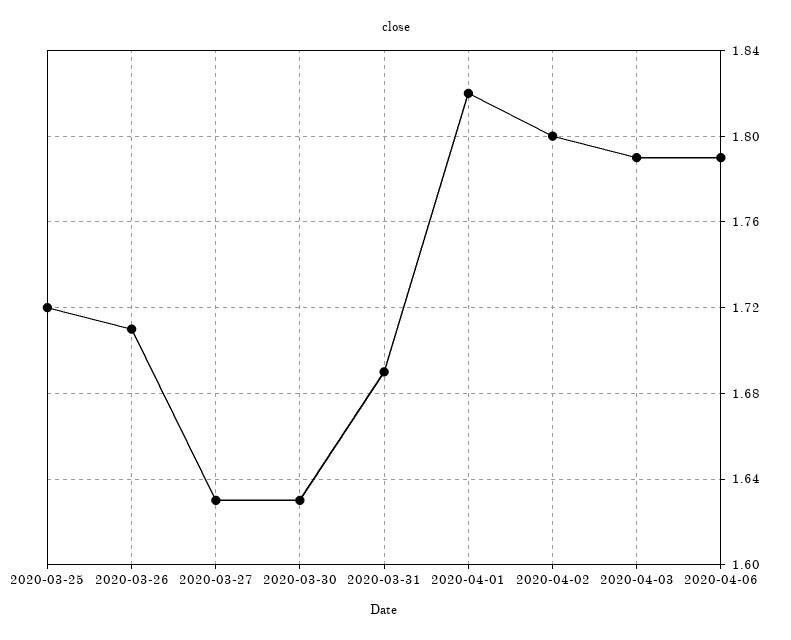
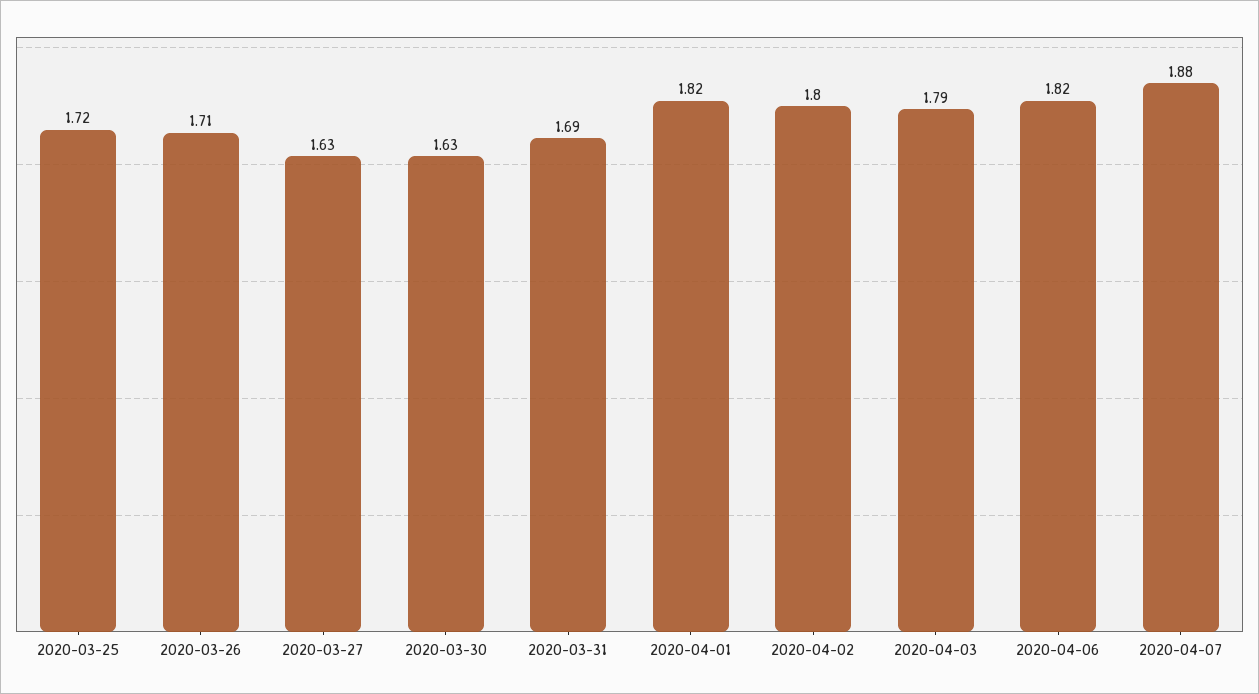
2020-04-06: 1.79 -> 1.82
2020-04-07: none -> 1.88

